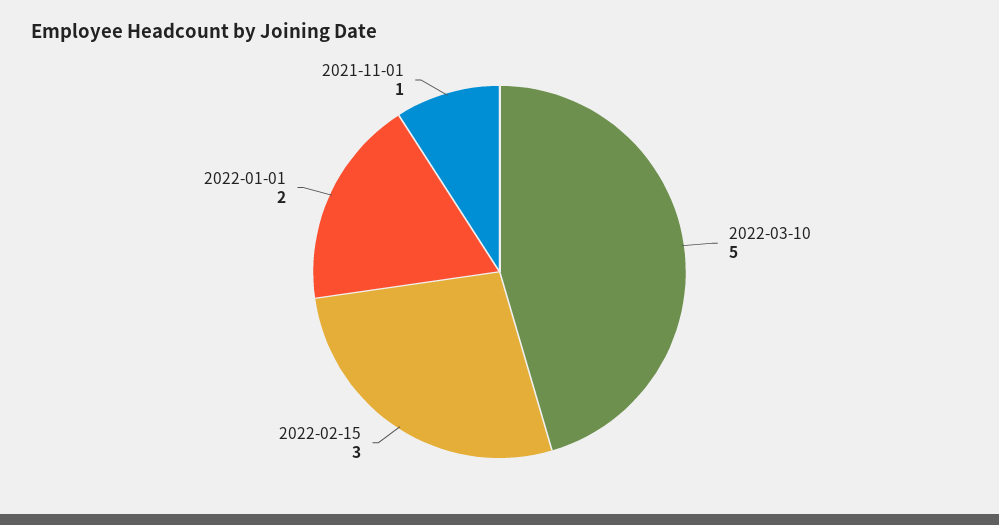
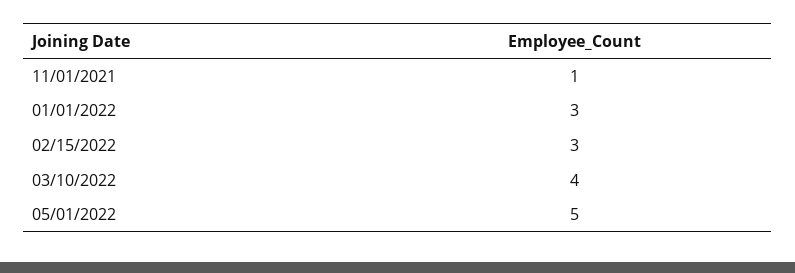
2022-03-10: 5 -> 4
2022-01-01: 2 -> 3
05/01/2022: none -> 5

